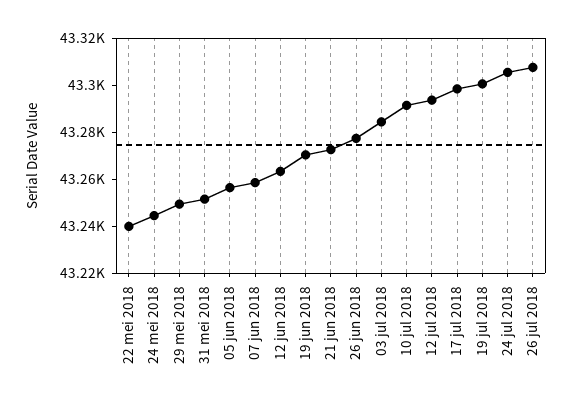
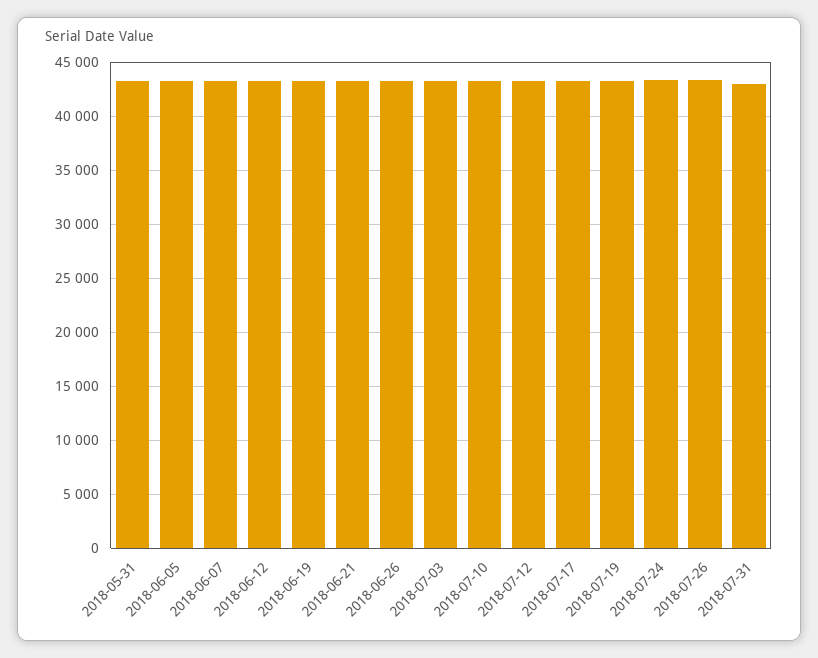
22 mei 2018: 43240 -> none
24 mei 2018: 43245 -> none
29 mei 2018: 43250 -> none
2018-07-31: none -> 43000

